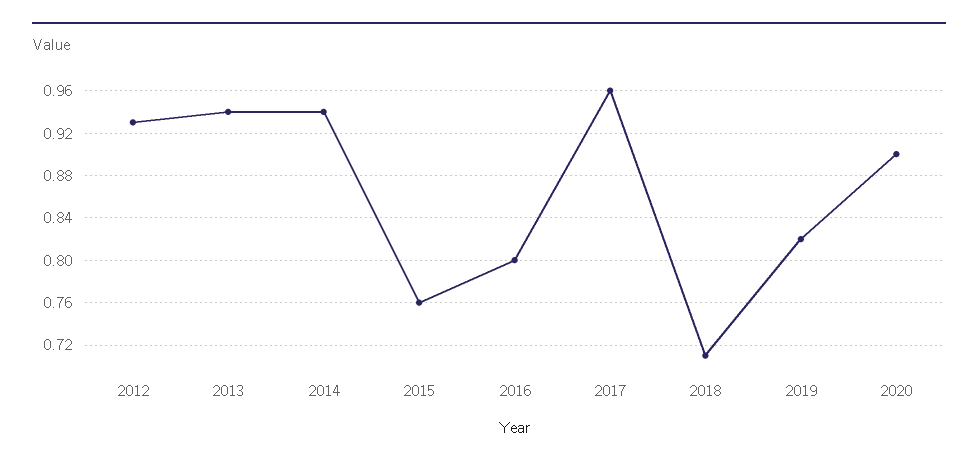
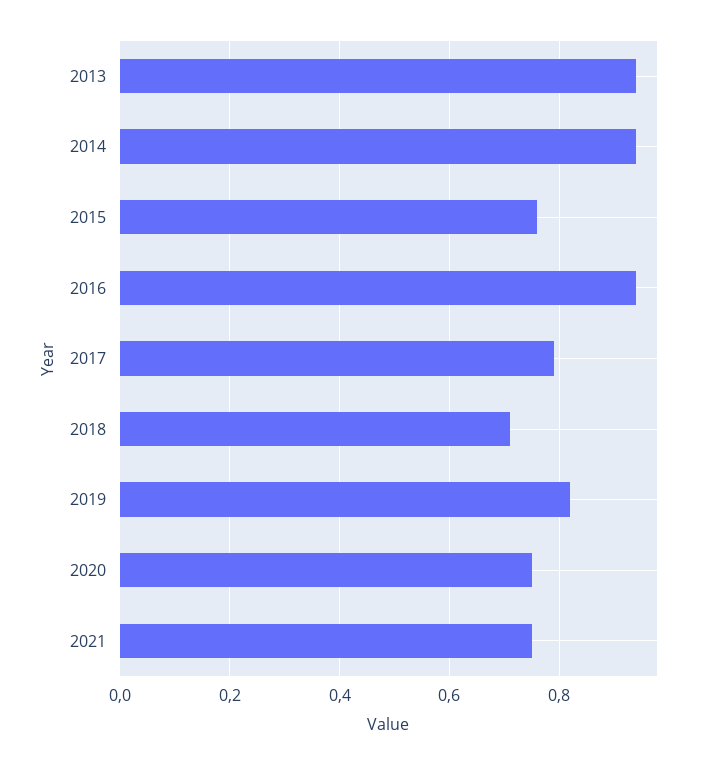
2012: 0.93 -> none
2016: 0.8 -> 0.95
2017: 0.96 -> 0.8
2020: 0.9 -> 0.75
2021: none -> 0.75

